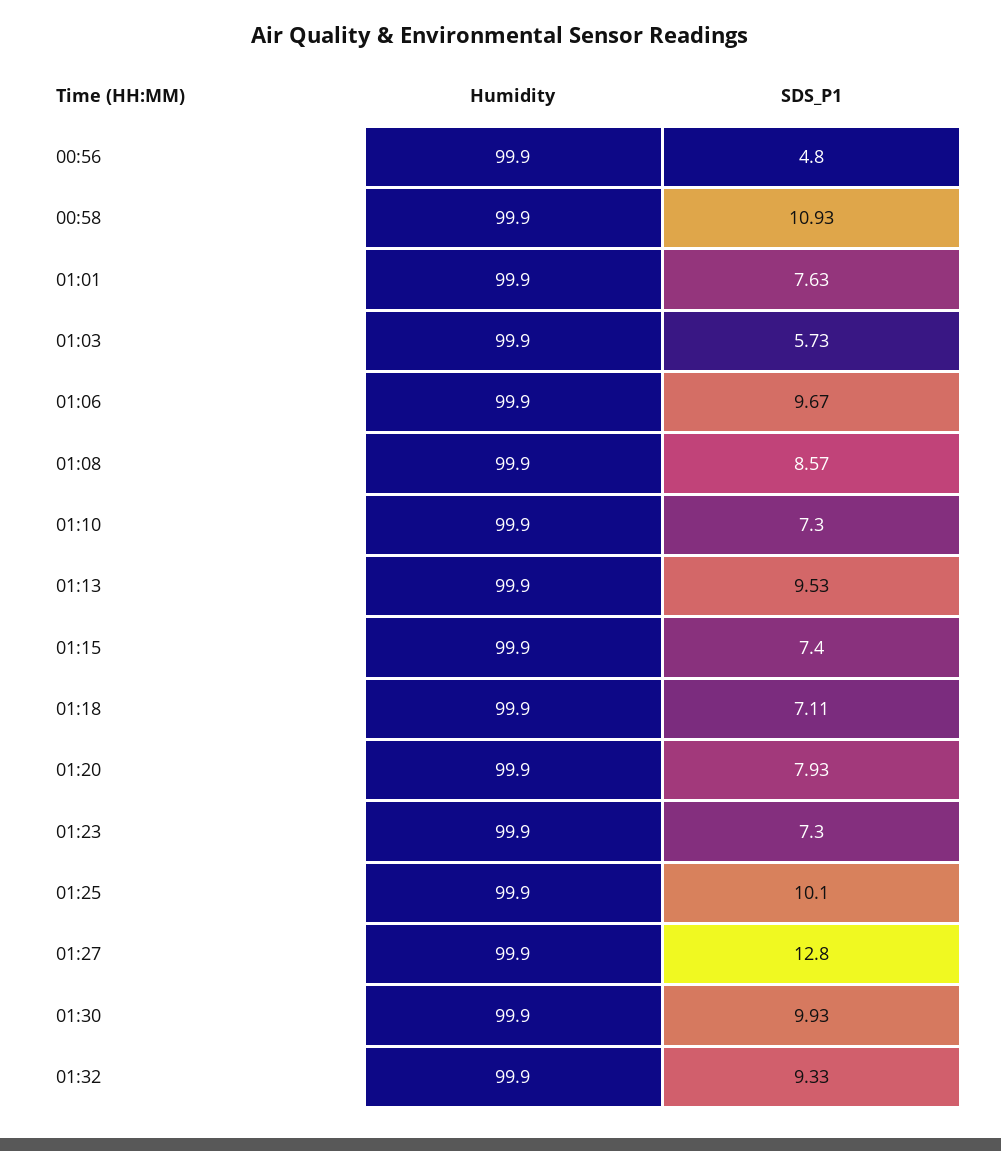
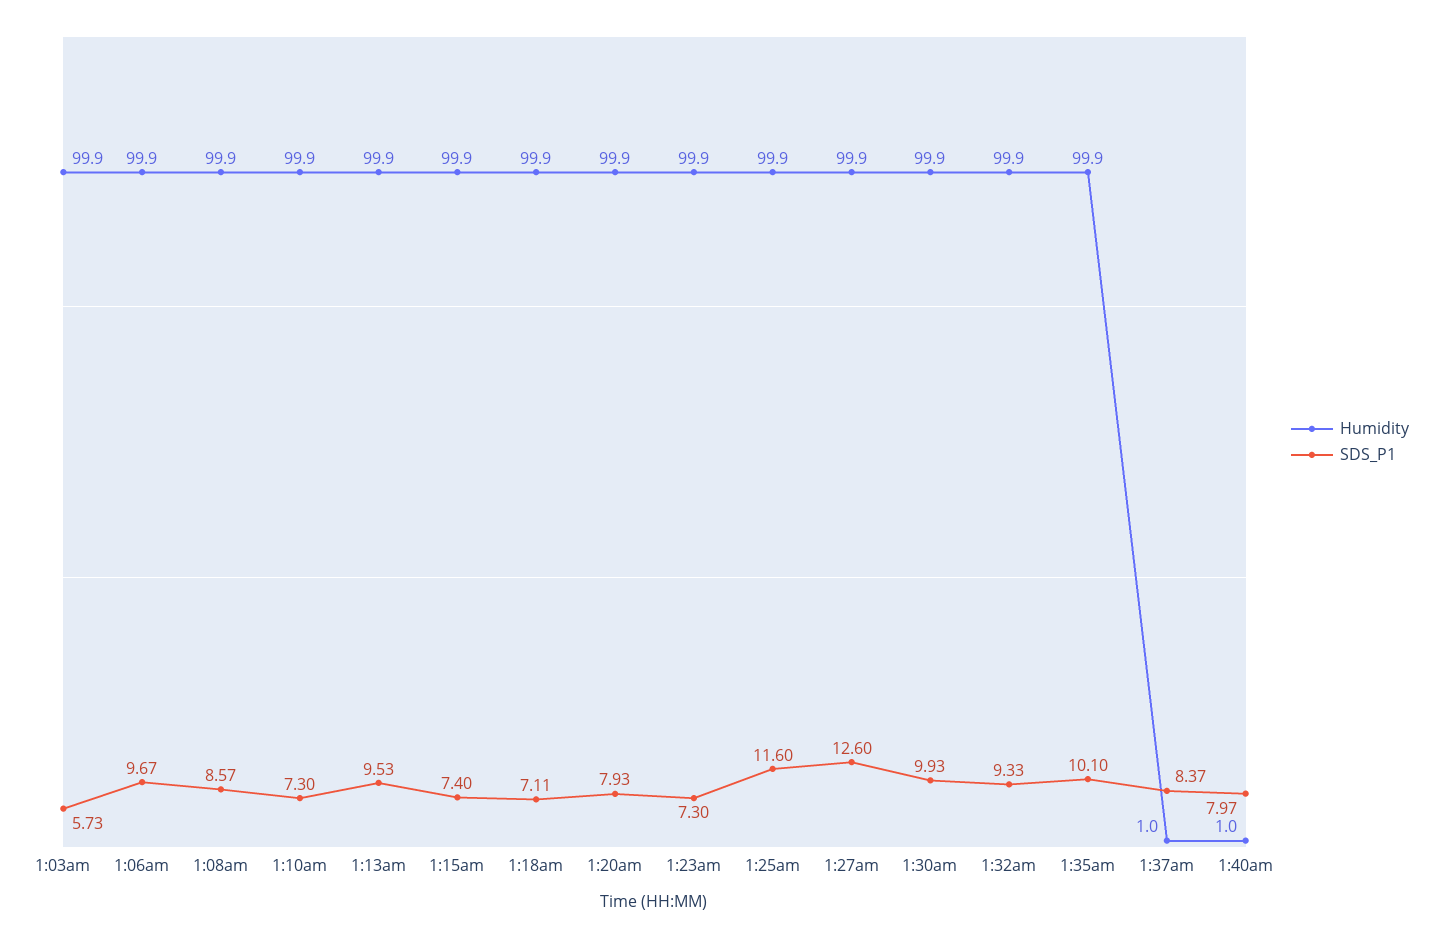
Humidity, 00:56: 99.9 -> none
SDS_P1, 00:56: 4.8 -> none
Humidity, 00:58: 99.9 -> none
SDS_P1, 00:58: 10.93 -> none
Humidity, 01:01: 99.9 -> none
SDS_P1, 01:01: 7.63 -> none
SDS_P1, 01:25: 10.1 -> 11.6
SDS_P1, 01:27: 12.8 -> 12.6
Humidity, 1:35am: none -> 99.9
SDS_P1, 1:35am: none -> 10.1
Humidity, 1:37am: none -> 1
SDS_P1, 1:37am: none -> 8.37
Humidity, 1:40am: none -> 1
SDS_P1, 1:40am: none -> 7.97

